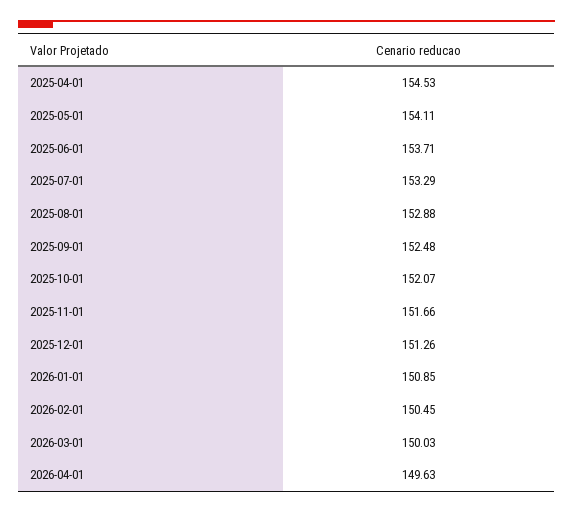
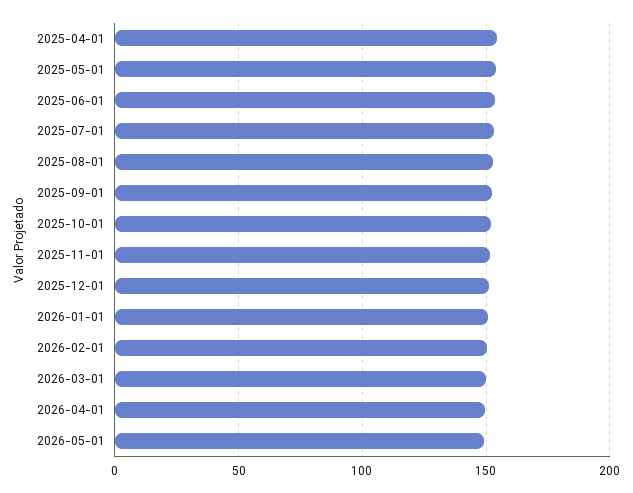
2026-05-01: none -> 150

